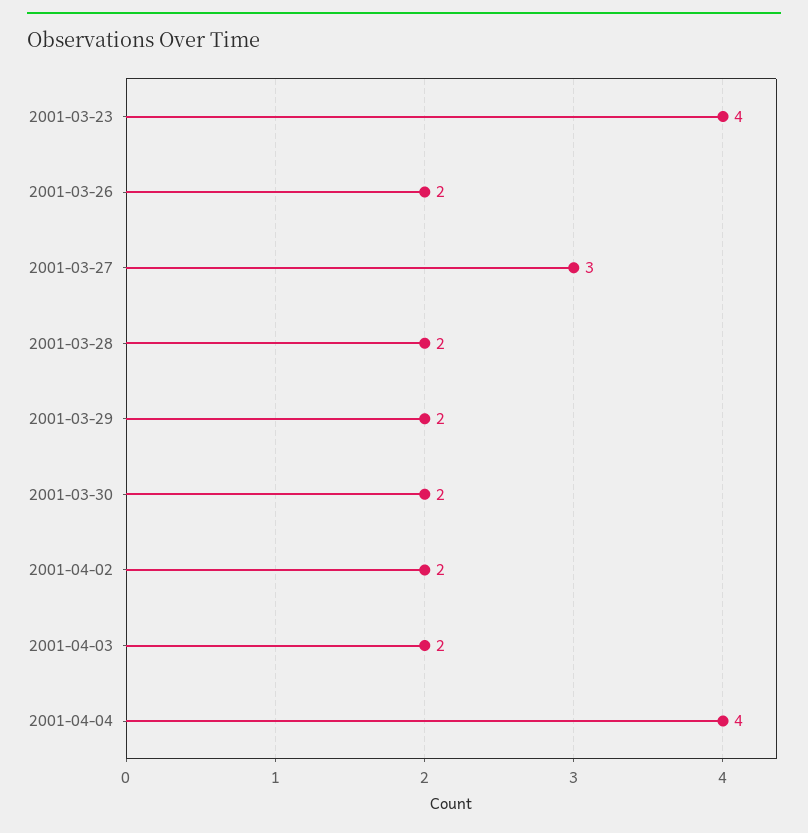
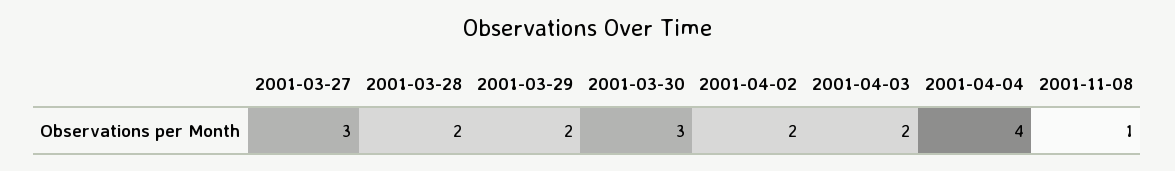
2001-03-23: 4 -> none
2001-03-26: 2 -> none
2001-03-30: 2 -> 3
2001-11-08: none -> 1

